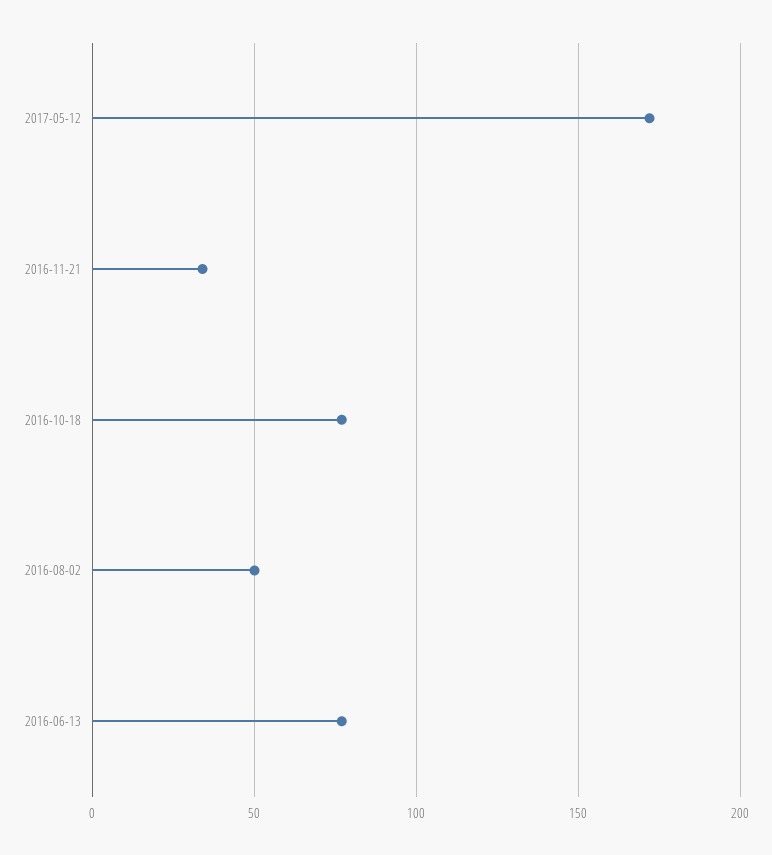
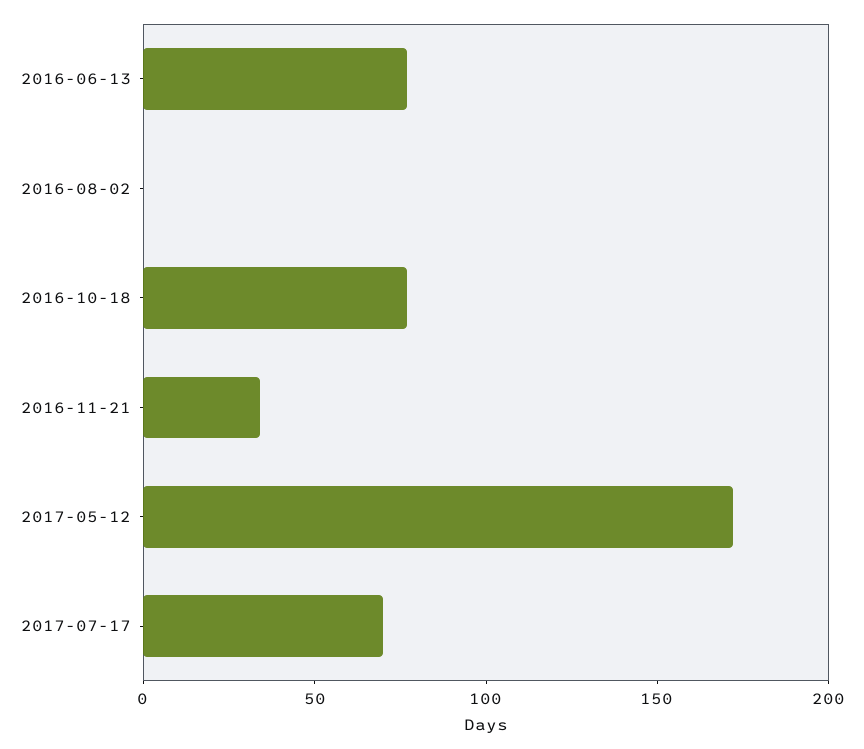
2016-08-02: 50 -> 0
2017-07-17: none -> 70

